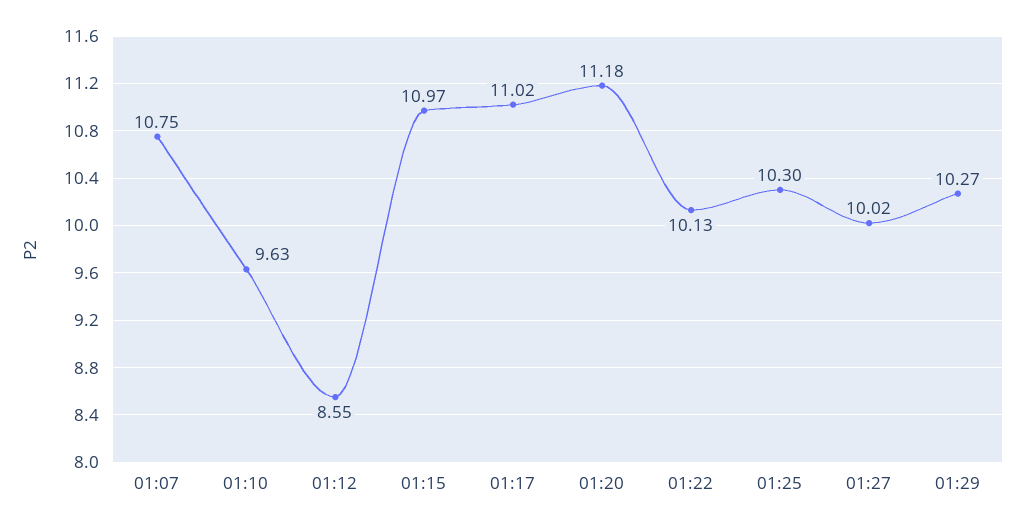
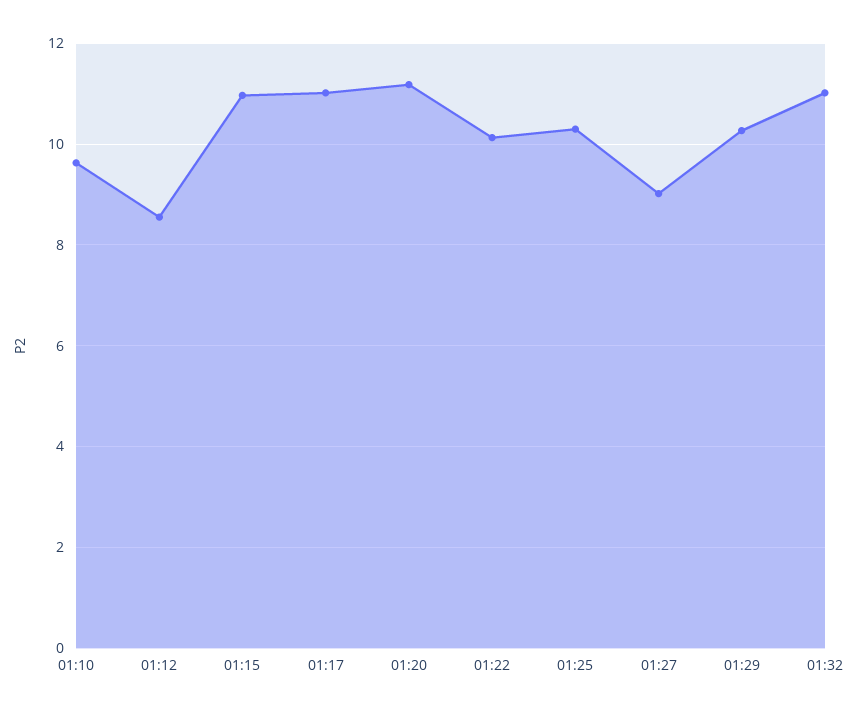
01:07: 10.75 -> none
01:27: 10.02 -> 9
01:32: none -> 11

